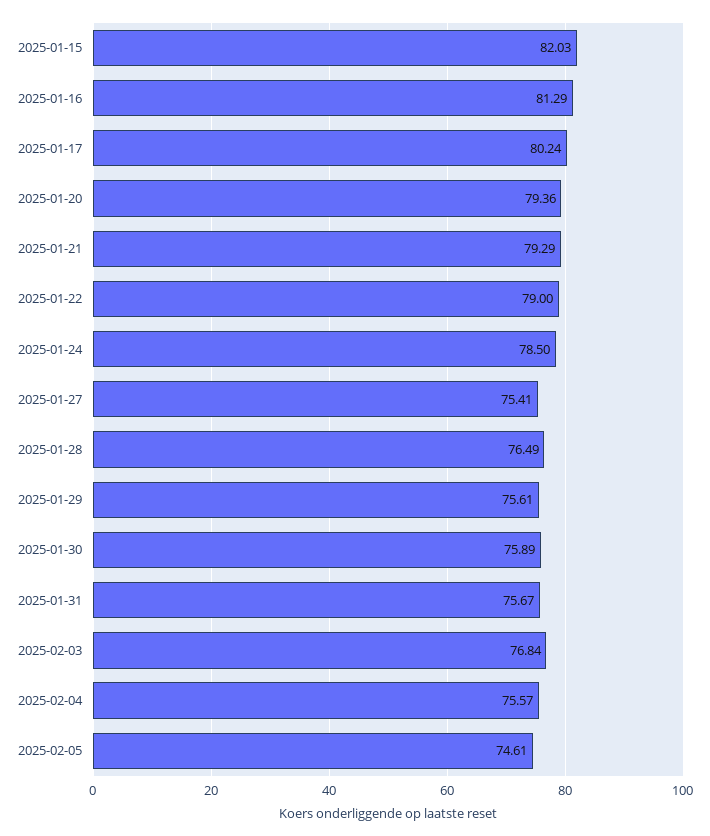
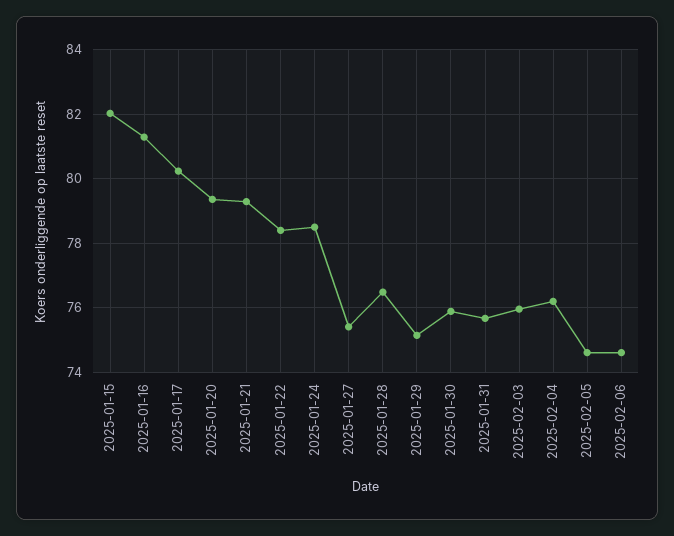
2025-01-22: 79 -> 78.4
2025-01-29: 75.61 -> 75.2
2025-02-03: 76.84 -> 76
2025-02-04: 75.57 -> 76.2
2025-02-06: none -> 74.6

